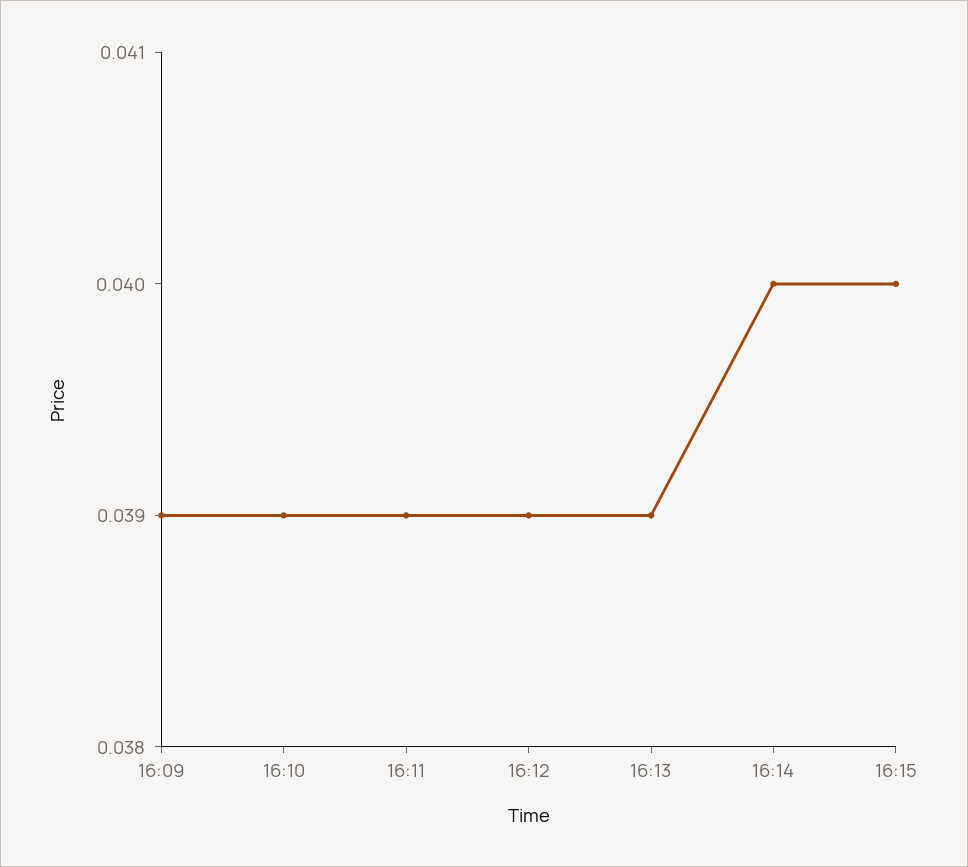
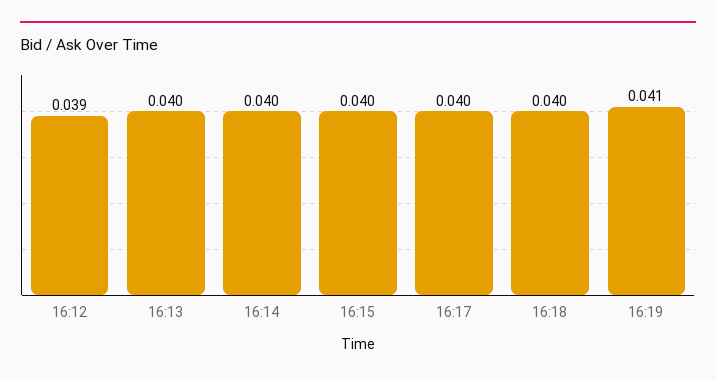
16:09: 0.039 -> none
16:10: 0.039 -> none
16:11: 0.039 -> none
16:13: 0.039 -> 0.04
16:17: none -> 0.04
16:18: none -> 0.04
16:19: none -> 0.041

